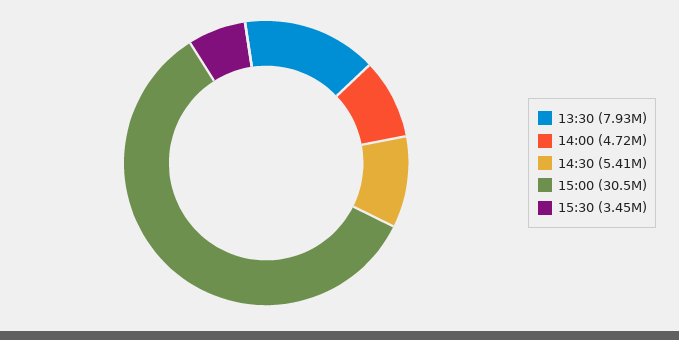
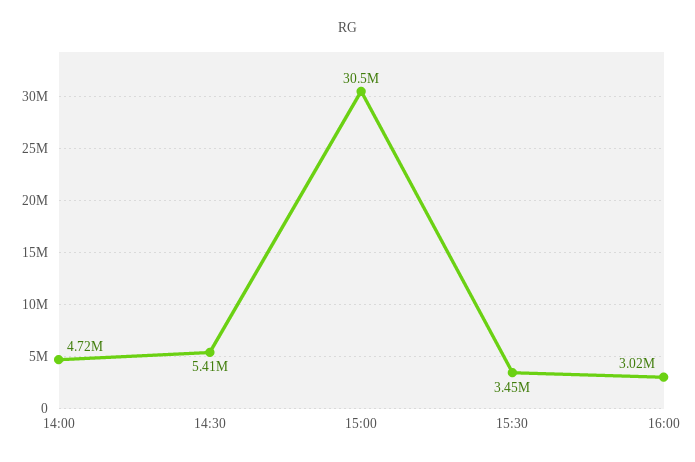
13:30: 7930000 -> none
16:00: none -> 3020000

